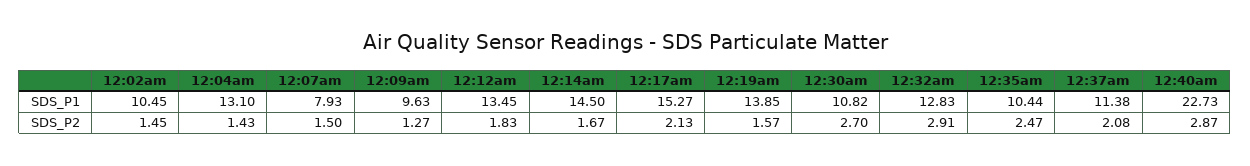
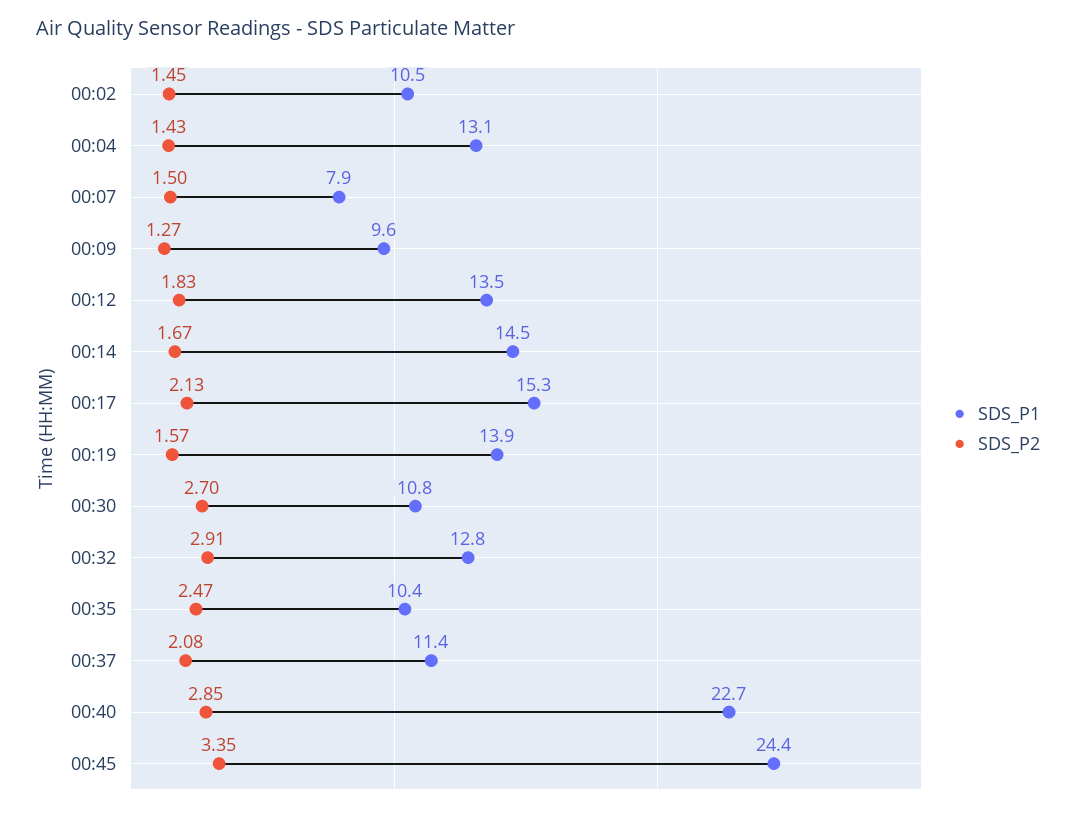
SDS_P2, 12:40am: 2.87 -> 2.85
SDS_P1, 00:45: none -> 24.4
SDS_P2, 00:45: none -> 3.35

